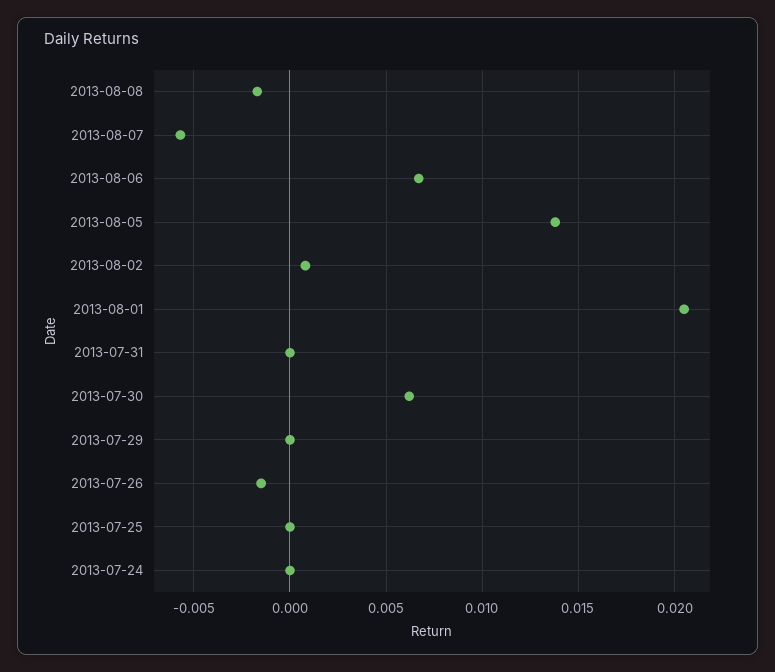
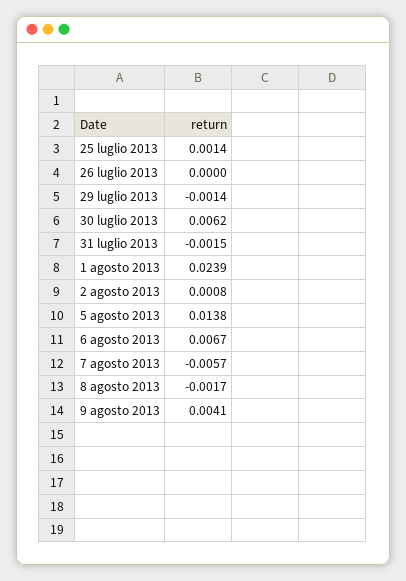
2013-08-01: 0.0205 -> 0.0239
2013-07-31: 0 -> -0.0015
2013-07-29: 0 -> -0.0014
2013-07-26: -0.0015 -> 0
2013-07-25: 0 -> 0.0014
2013-07-24: 0 -> none
9 agosto 2013: none -> 0.0041

